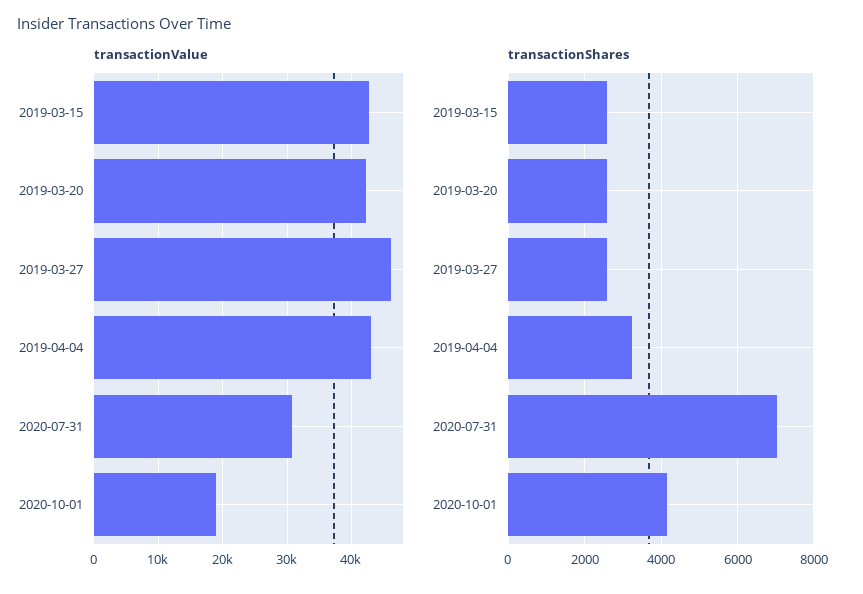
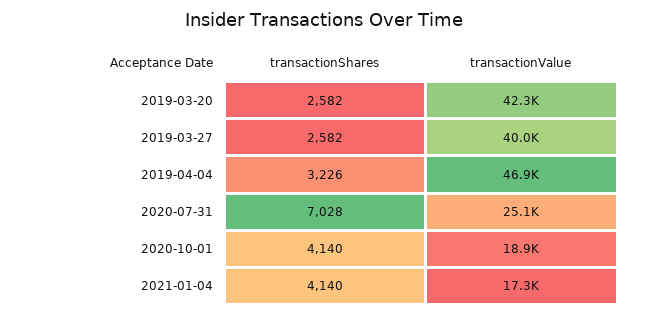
transactionValue, 2019-03-15: 43000 -> none
transactionValue, 2019-03-27: 46000 -> 40000
transactionValue, 2019-04-04: 43000 -> 46900
transactionValue, 2020-07-31: 31000 -> 25100
transactionShares, 2019-03-15: 2600 -> none
transactionShares, 2021-01-04: none -> 4140
transactionValue, 2021-01-04: none -> 17300

